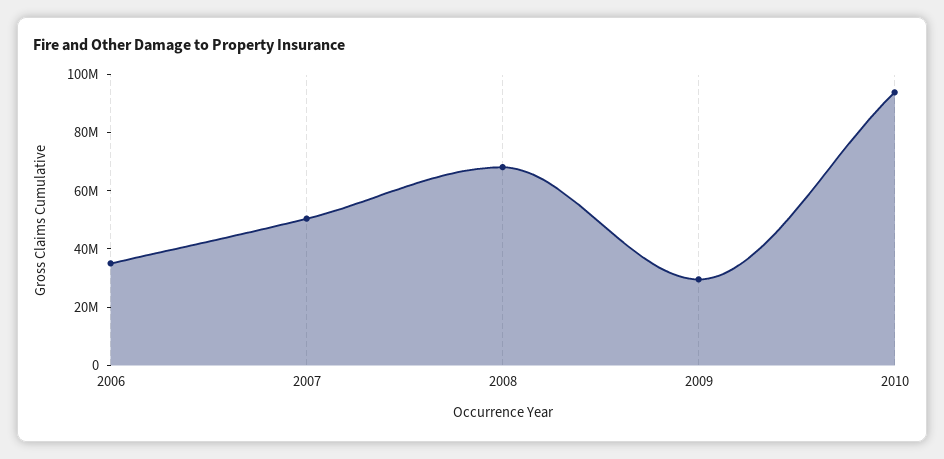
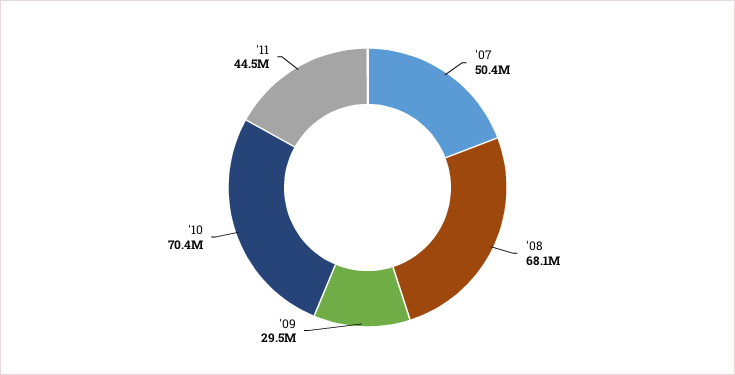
2006: 35000000 -> none
2010: 95000000 -> 70400000
'11: none -> 44500000

